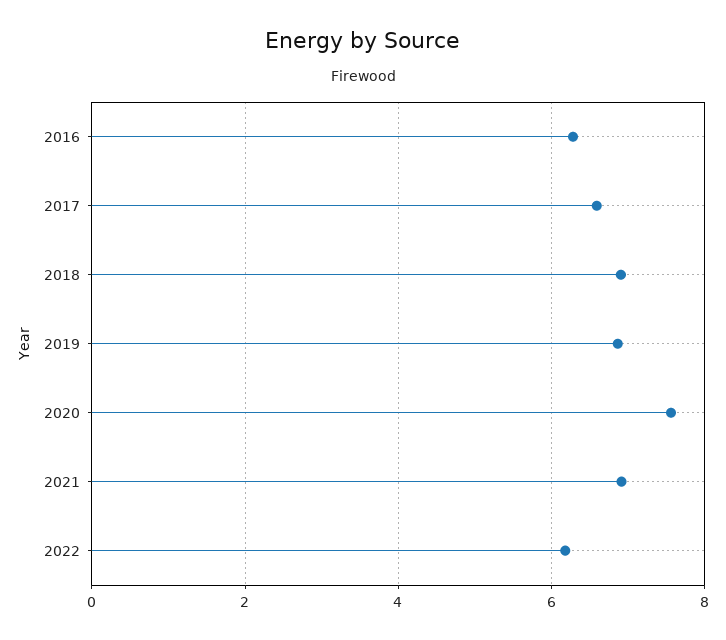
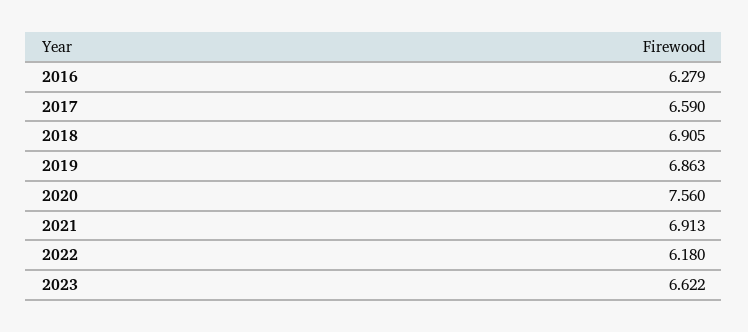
2023: none -> 6.622

